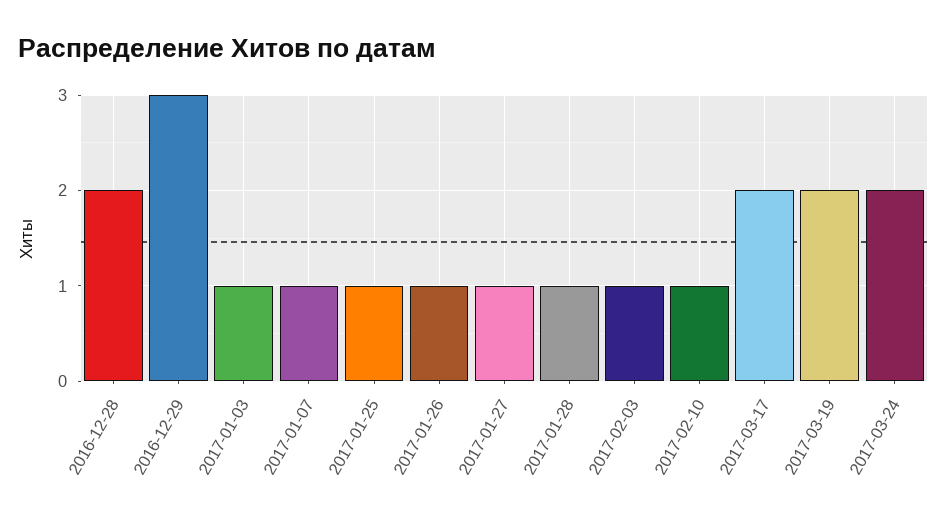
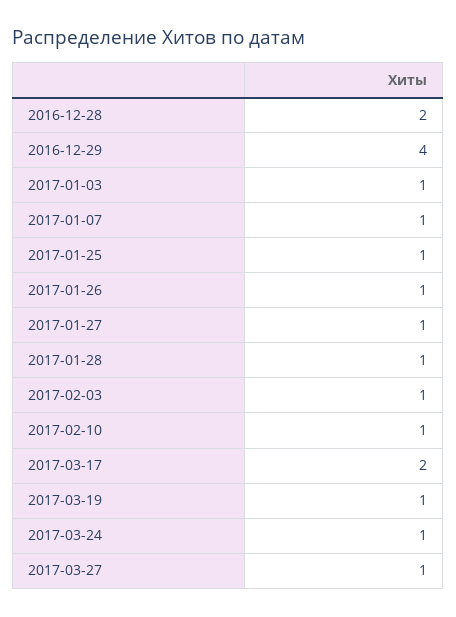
2016-12-29: 3 -> 4
2017-03-19: 2 -> 1
2017-03-24: 2 -> 1
2017-03-27: none -> 1

